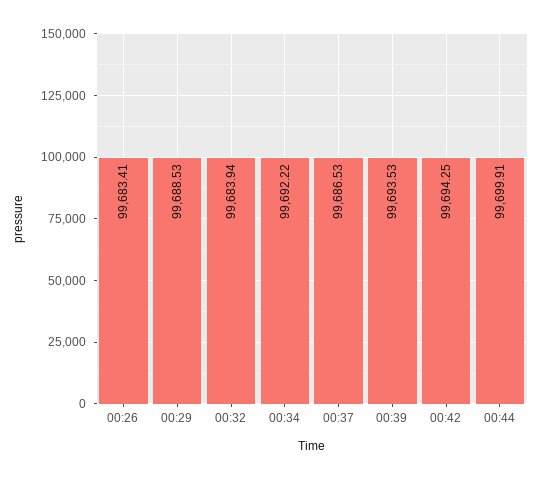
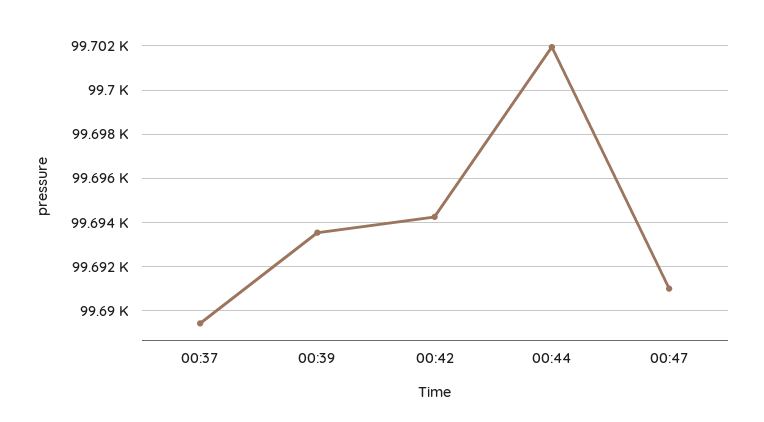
00:26: 99683.41 -> none
00:29: 99688.53 -> none
00:32: 99683.94 -> none
00:34: 99692.22 -> none
00:37: 99686.53 -> 99689.5
00:44: 99699.91 -> 99702
00:47: none -> 99691

